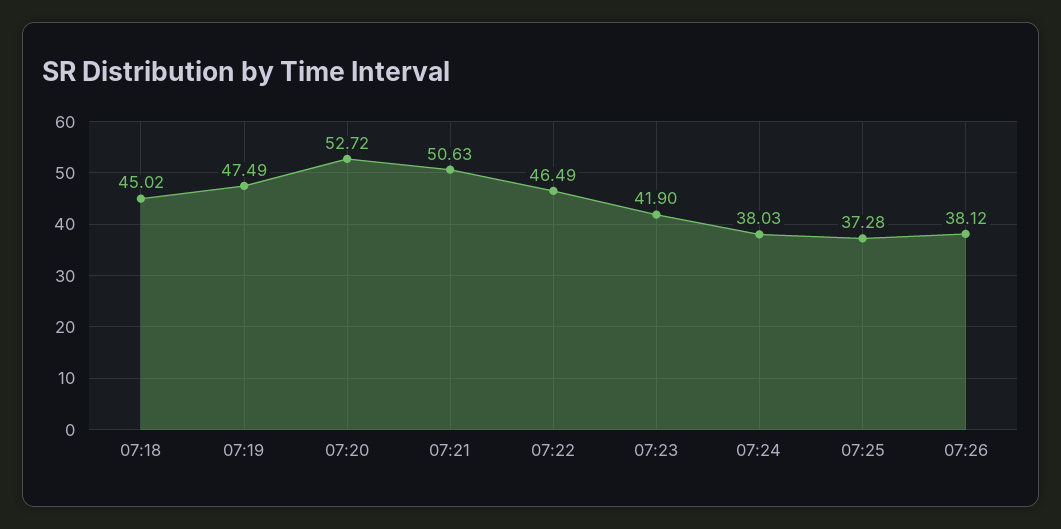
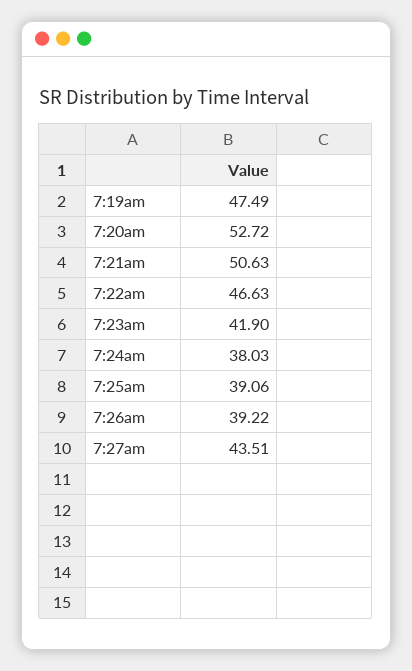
07:18: 45.02 -> none
07:22: 46.49 -> 46.63
07:25: 37.28 -> 39.06
07:26: 38.12 -> 39.22
7:27am: none -> 43.51

